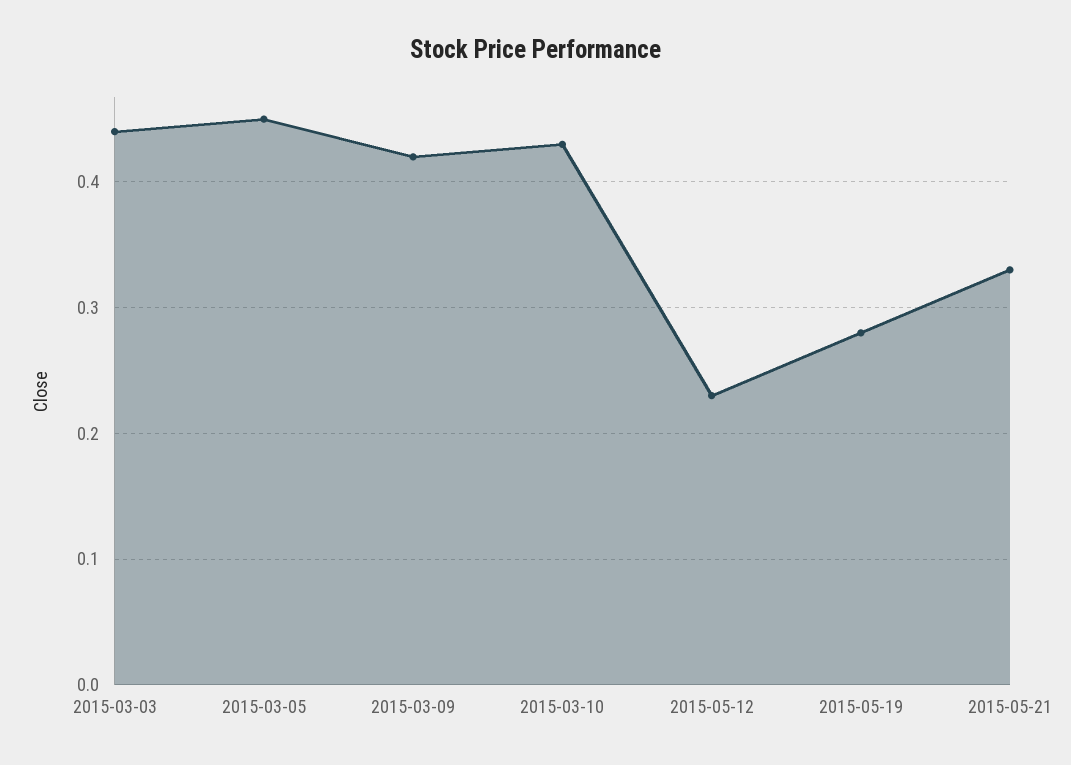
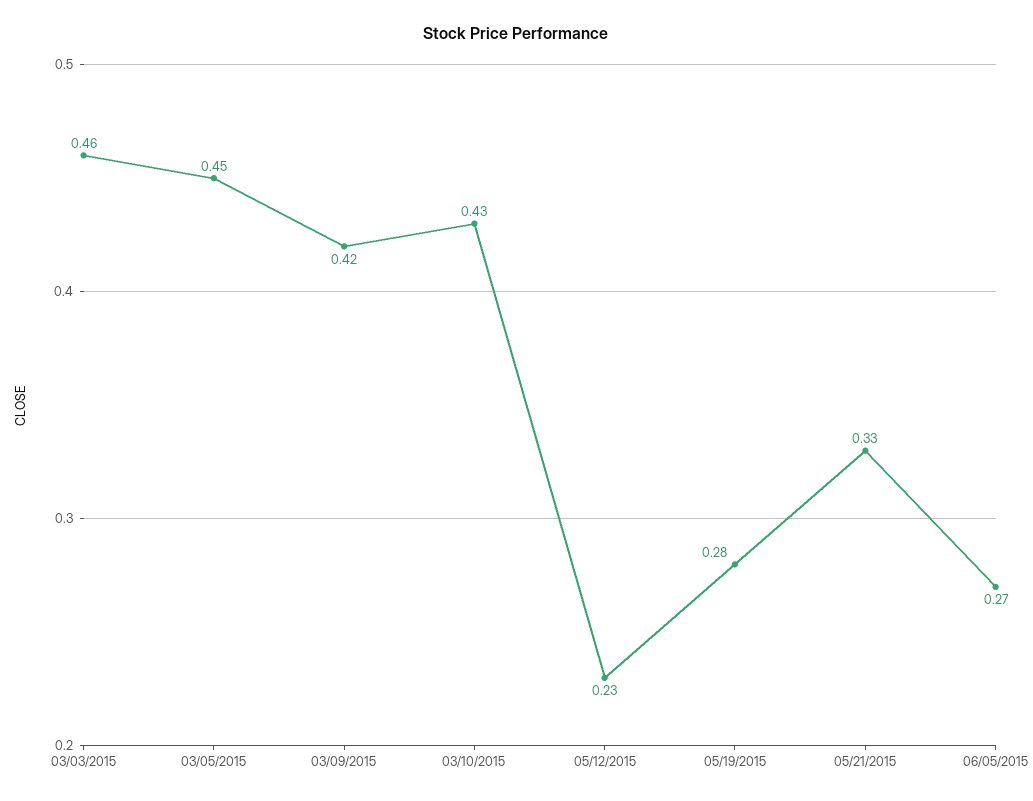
2015-03-03: 0.44 -> 0.46
06/05/2015: none -> 0.27

